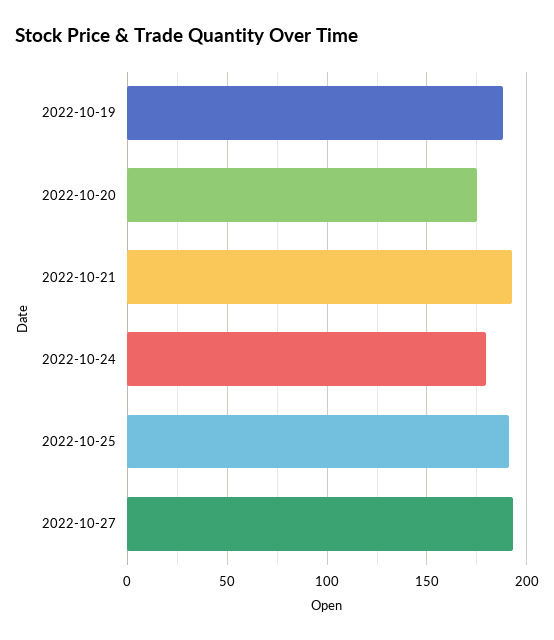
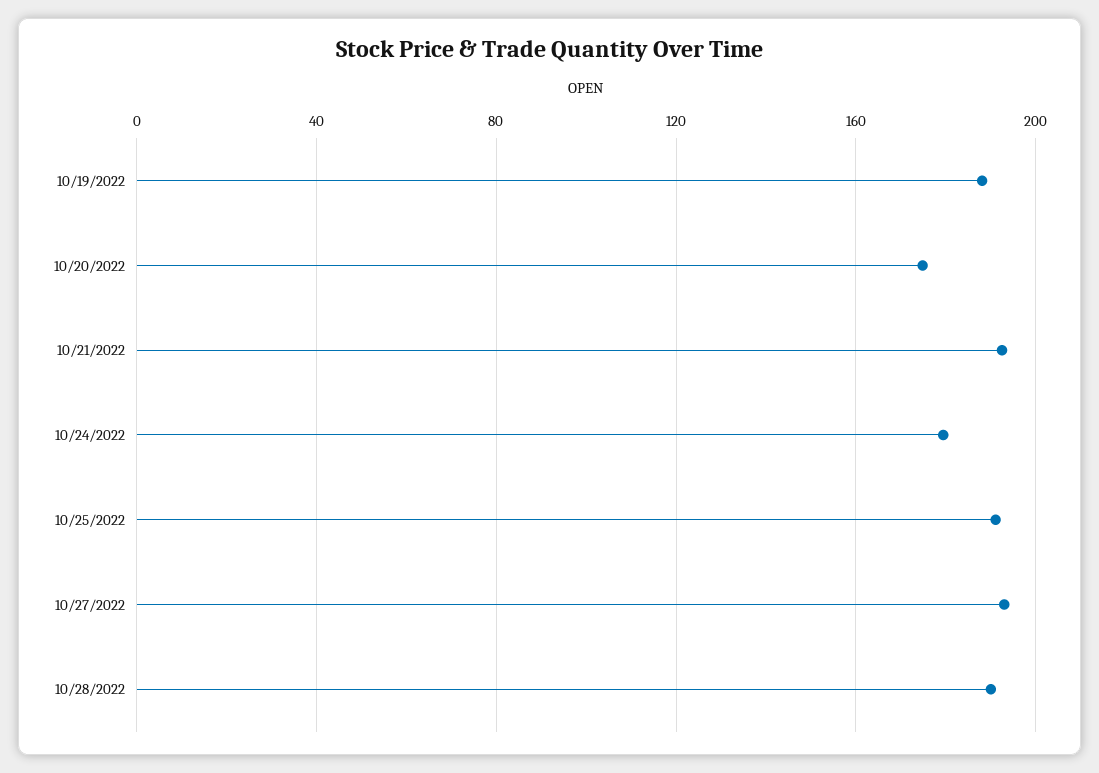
10/28/2022: none -> 190

